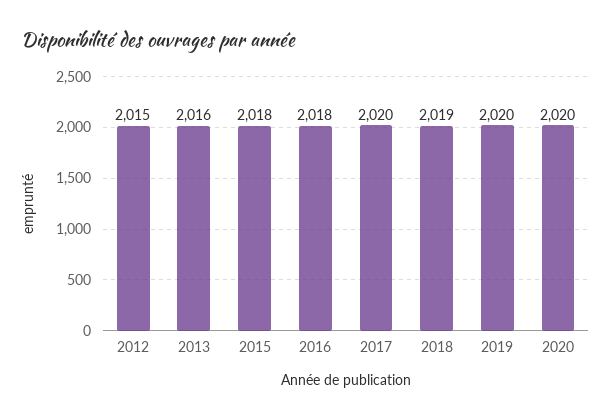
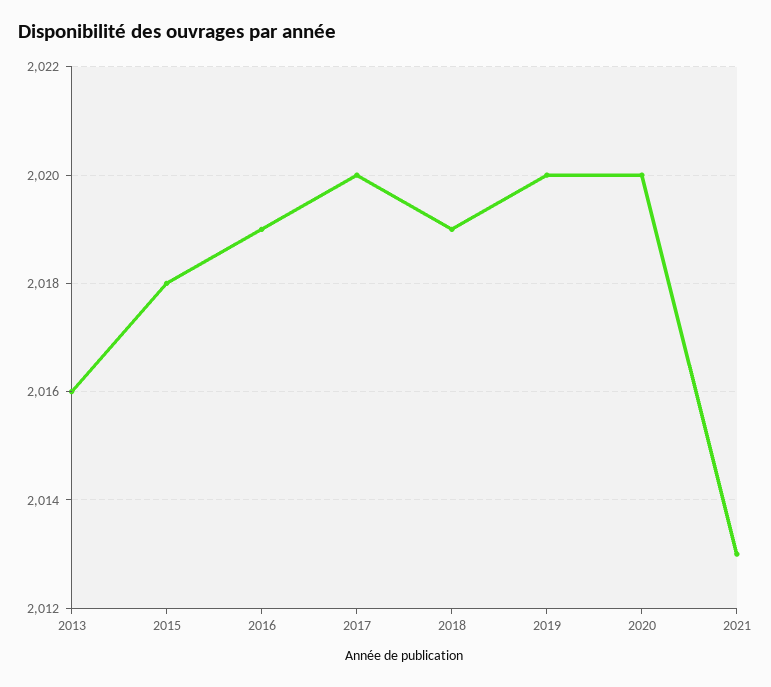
2012: 2015 -> none
2016: 2018 -> 2019
2021: none -> 2013

